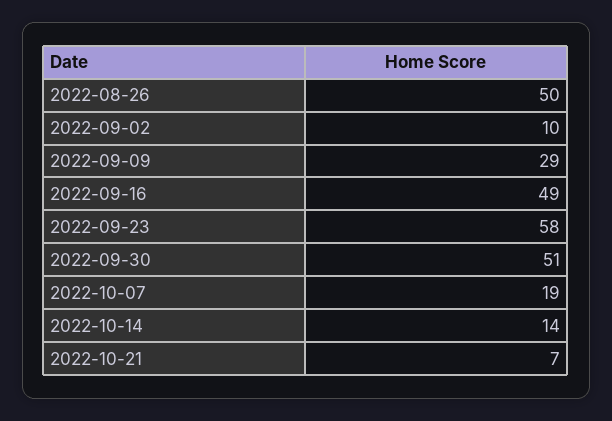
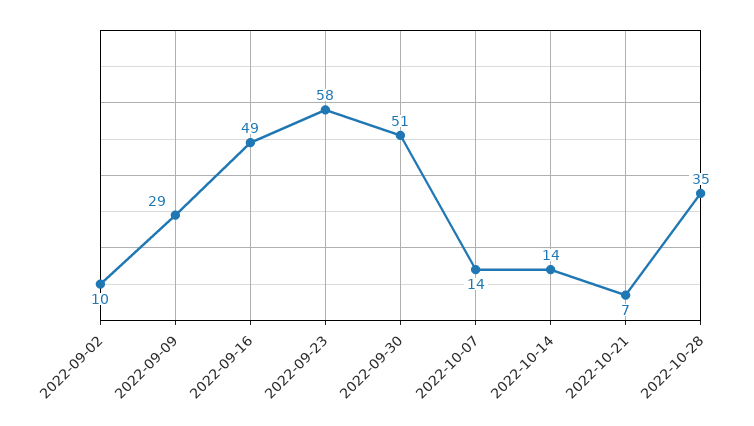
2022-08-26: 50 -> none
2022-10-07: 19 -> 14
2022-10-28: none -> 35

